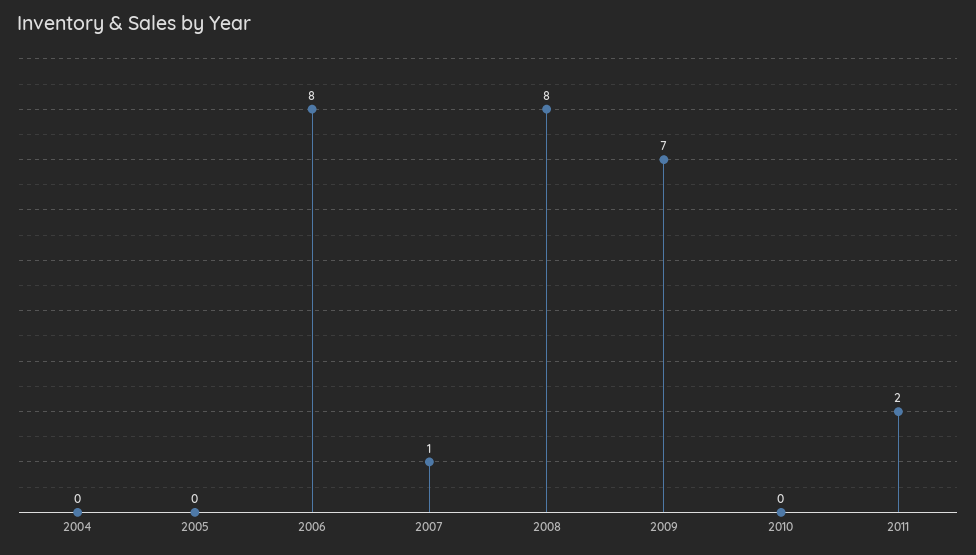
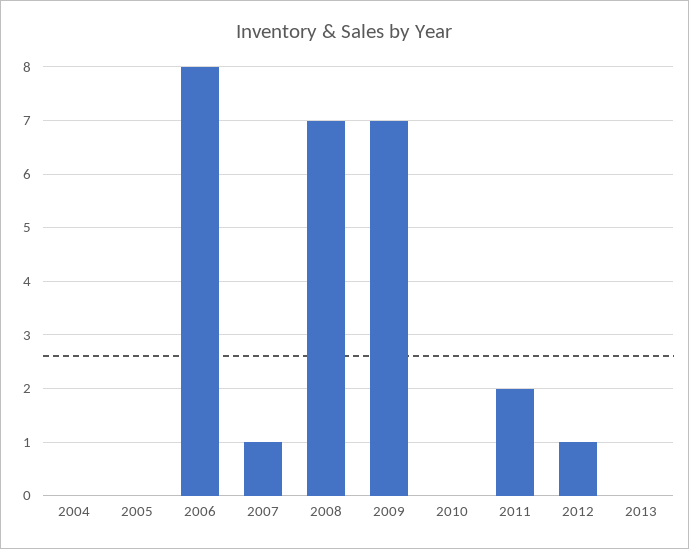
2008: 8 -> 7
2012: none -> 1
2013: none -> 0

